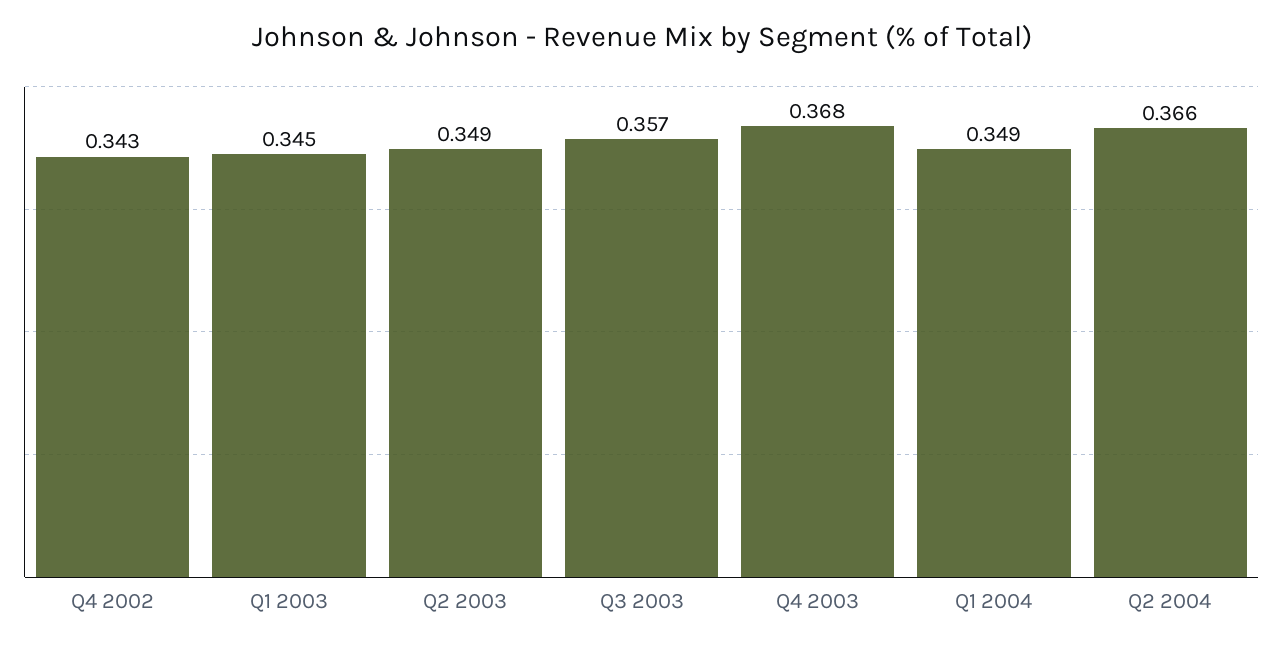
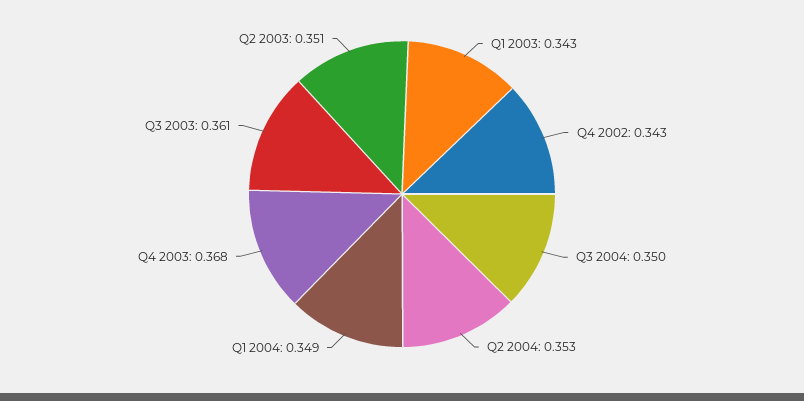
Q1 2003: 0.345 -> 0.343
Q2 2003: 0.349 -> 0.351
Q3 2003: 0.357 -> 0.361
Q2 2004: 0.366 -> 0.353
Q3 2004: none -> 0.35

